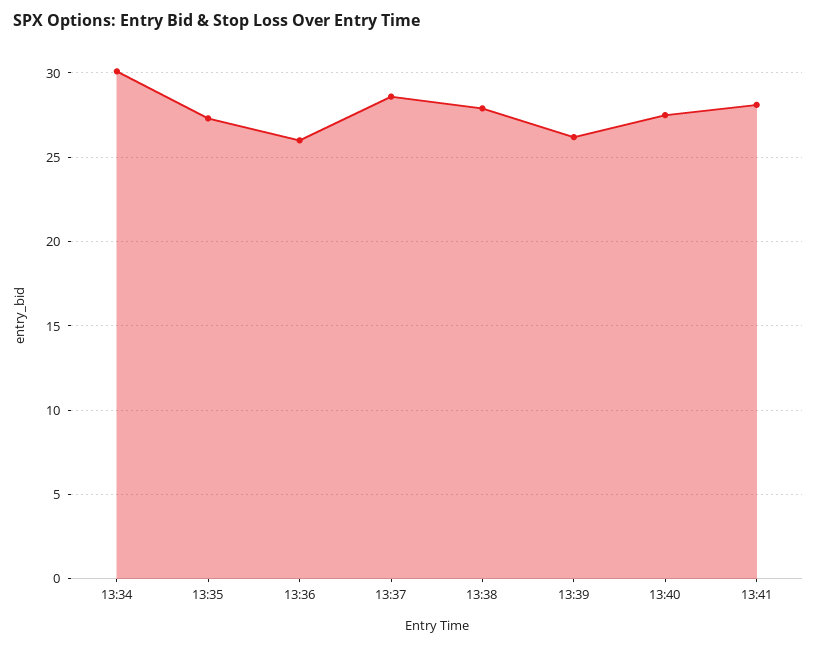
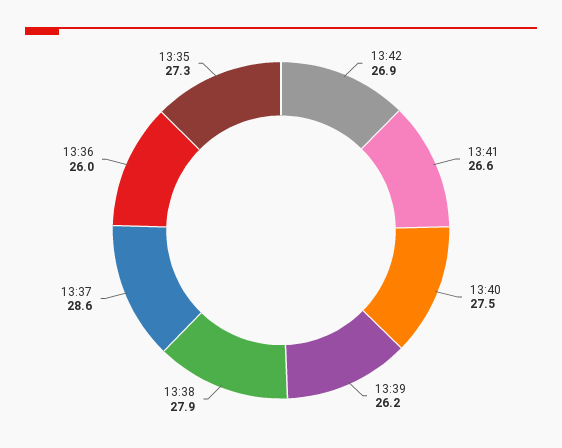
13:34: 30 -> none
13:41: 28 -> 26.6
13:42: none -> 26.9

